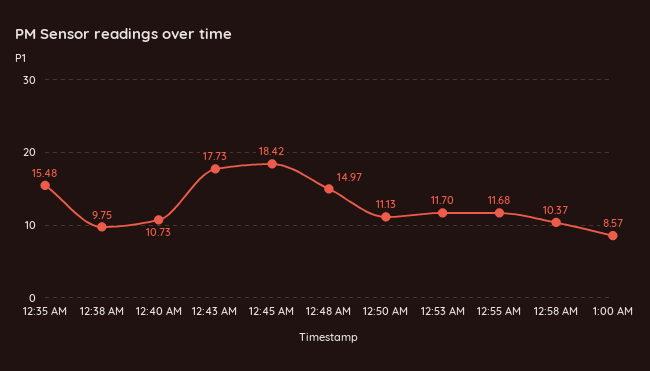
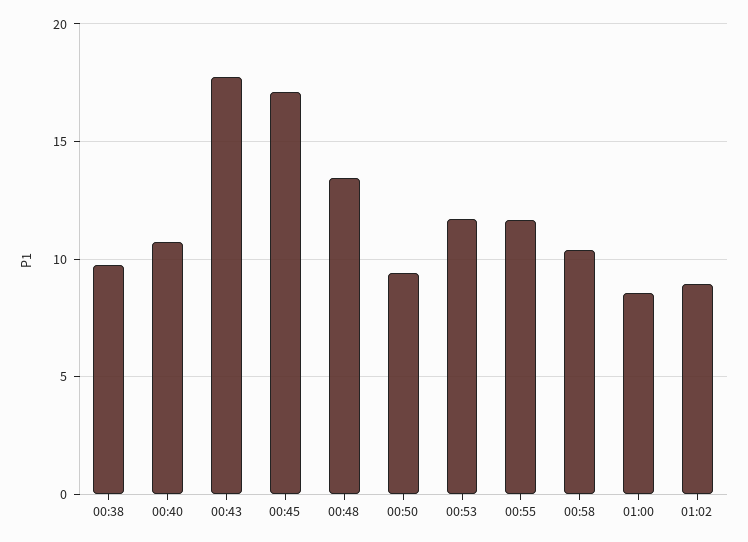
12:35 AM: 15.48 -> none
12:45 AM: 18.42 -> 17
12:48 AM: 14.97 -> 13.5
12:50 AM: 11.13 -> 9.5
01:02: none -> 9

